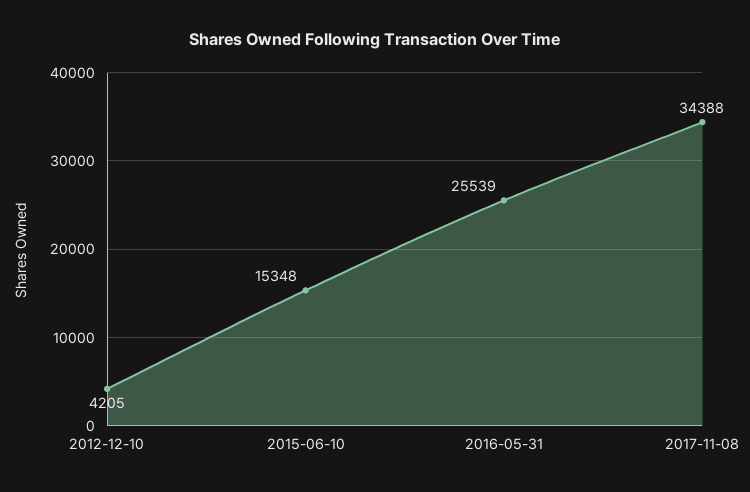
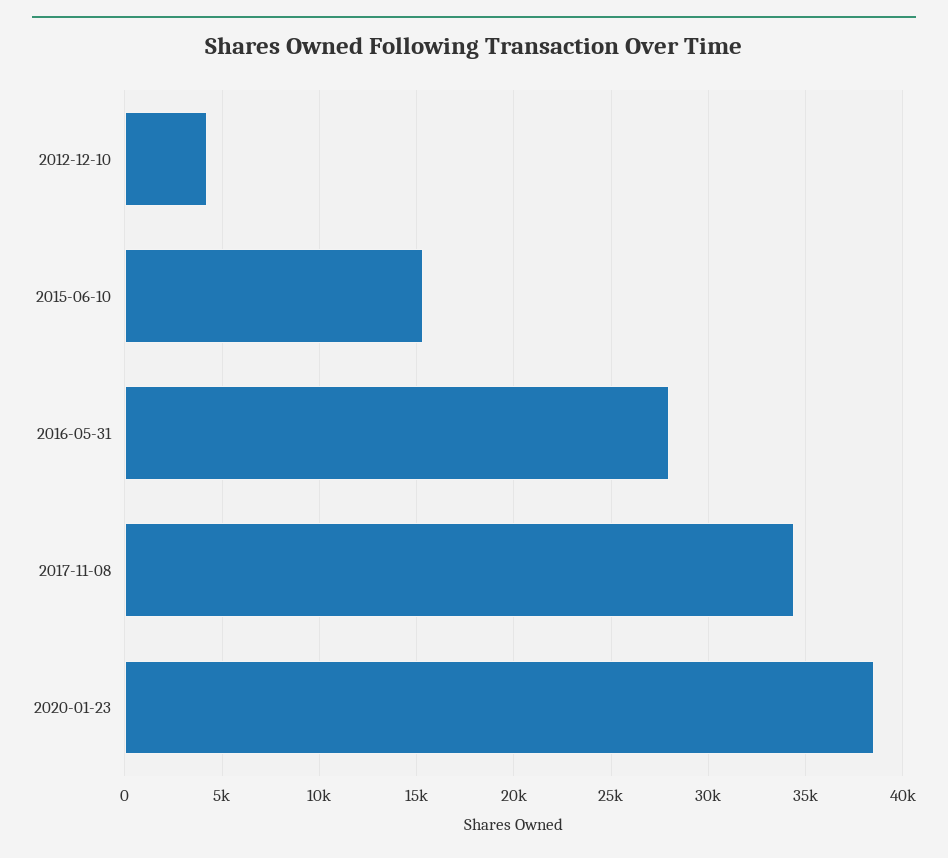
2016-05-31: 25539 -> 28000
2020-01-23: none -> 38500

